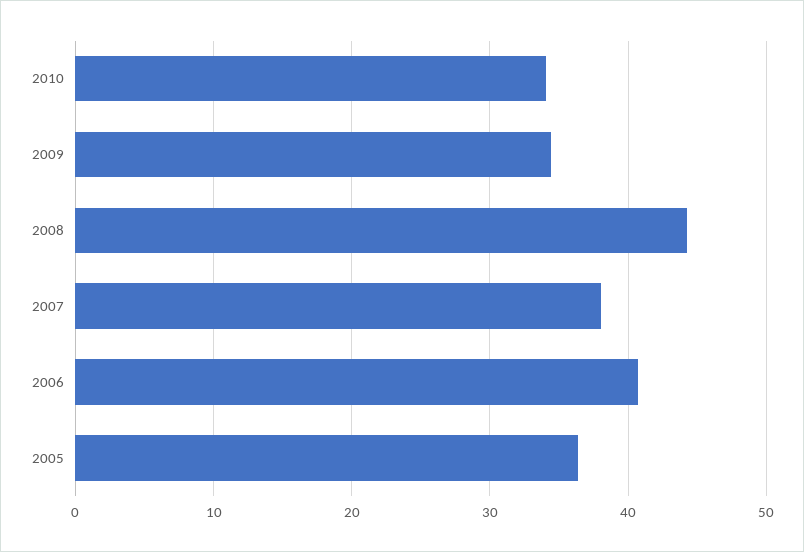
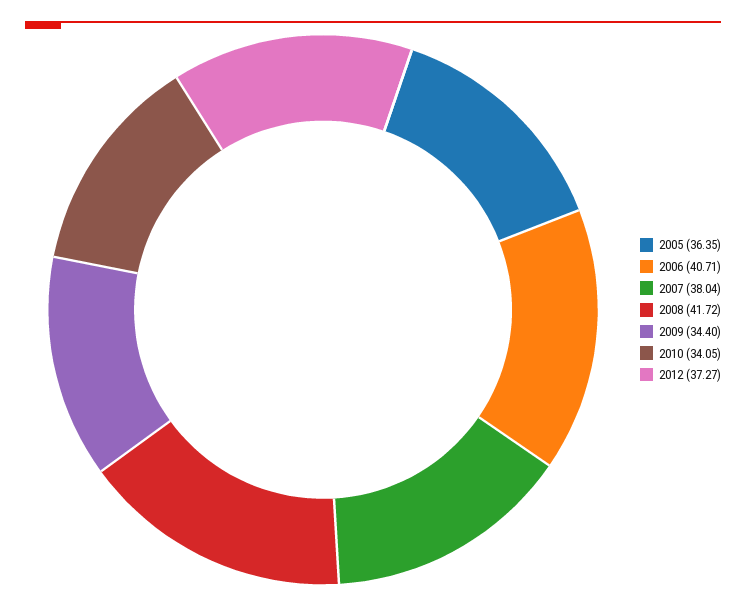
2008: 44 -> 41.72
2012: none -> 37.27

